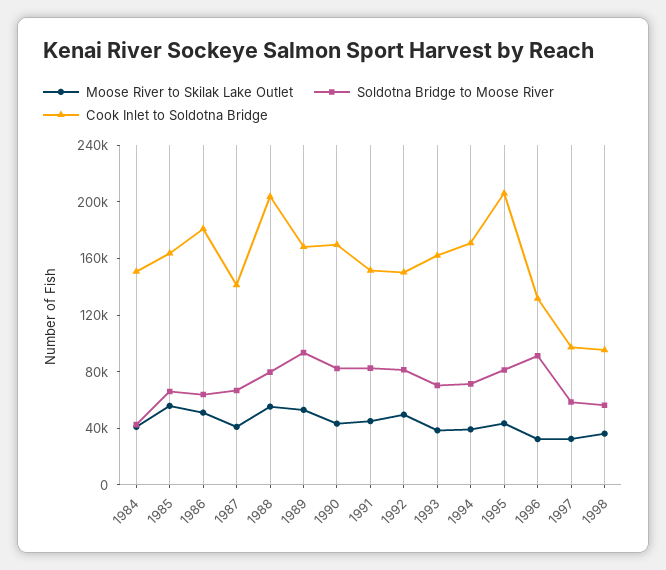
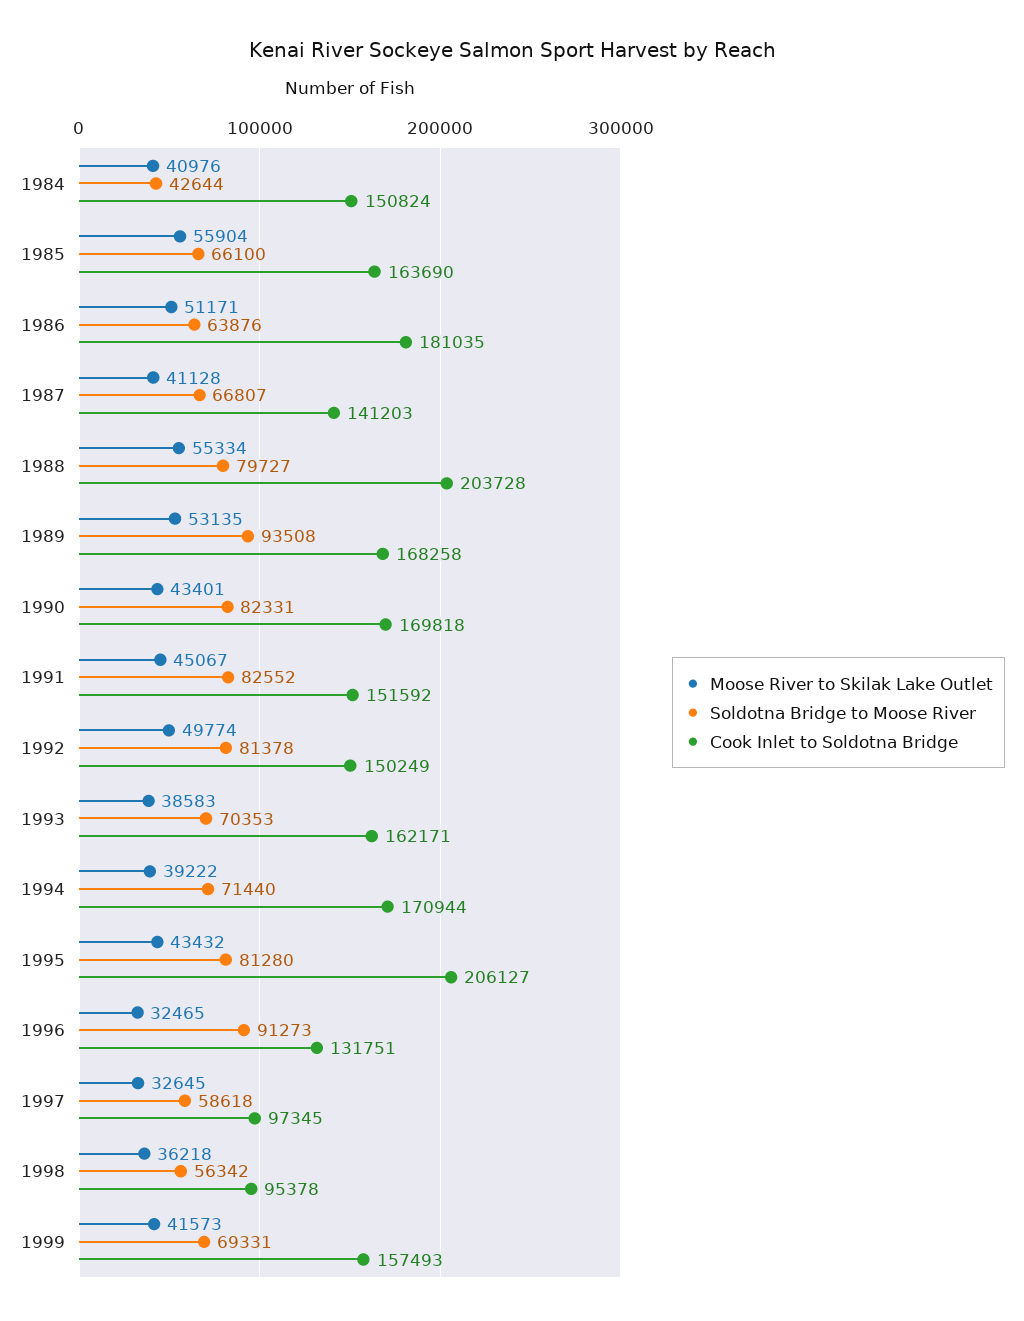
Moose River to Skilak Lake Outlet, 1999: none -> 41573
Soldotna Bridge to Moose River, 1999: none -> 69331
Cook Inlet to Soldotna Bridge, 1999: none -> 157493

